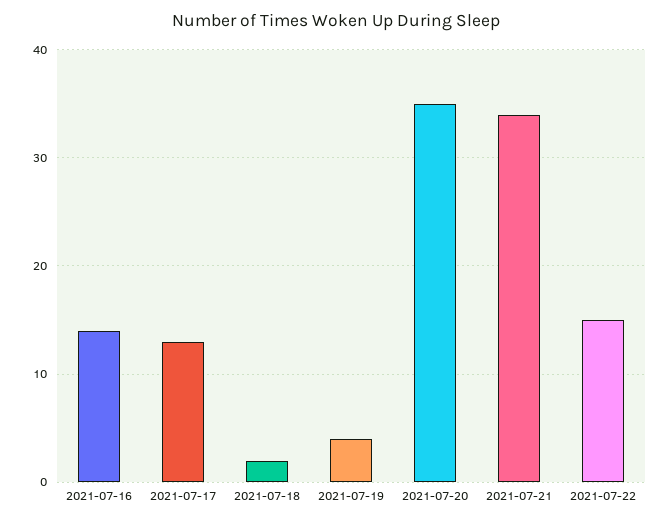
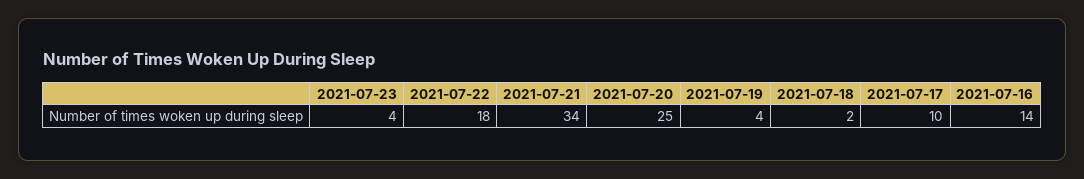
2021-07-17: 13 -> 10
2021-07-20: 35 -> 25
2021-07-22: 15 -> 18
2021-07-23: none -> 4

